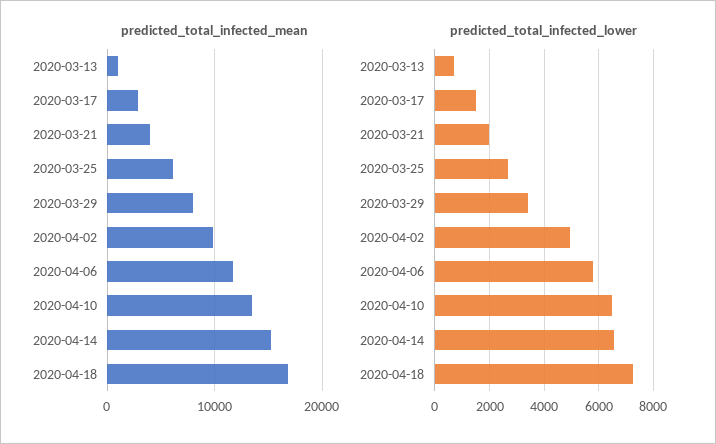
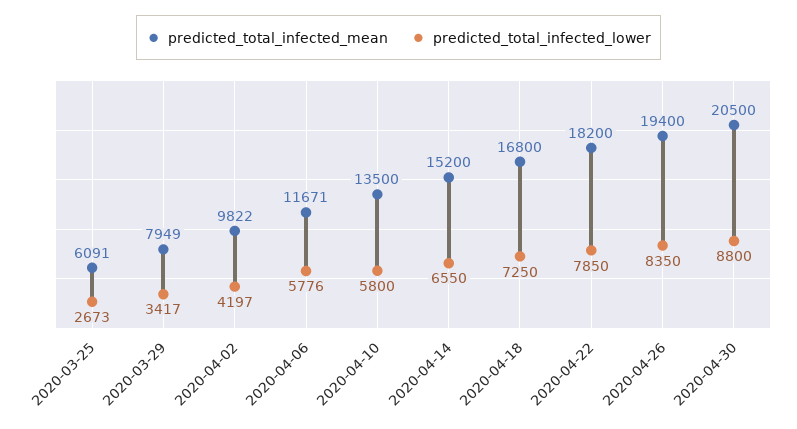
predicted_total_infected_mean, 2020-03-13: 1000 -> none
predicted_total_infected_mean, 2020-03-17: 3000 -> none
predicted_total_infected_mean, 2020-03-21: 4000 -> none
predicted_total_infected_lower, 2020-03-13: 750 -> none
predicted_total_infected_lower, 2020-03-17: 1500 -> none
predicted_total_infected_lower, 2020-03-21: 2000 -> none
predicted_total_infected_lower, 2020-04-02: 5000 -> 4197
predicted_total_infected_lower, 2020-04-10: 6500 -> 5800
predicted_total_infected_mean, 2020-04-22: none -> 18200
predicted_total_infected_lower, 2020-04-22: none -> 7850
predicted_total_infected_mean, 2020-04-26: none -> 19400
predicted_total_infected_lower, 2020-04-26: none -> 8350
predicted_total_infected_mean, 2020-04-30: none -> 20500
predicted_total_infected_lower, 2020-04-30: none -> 8800

